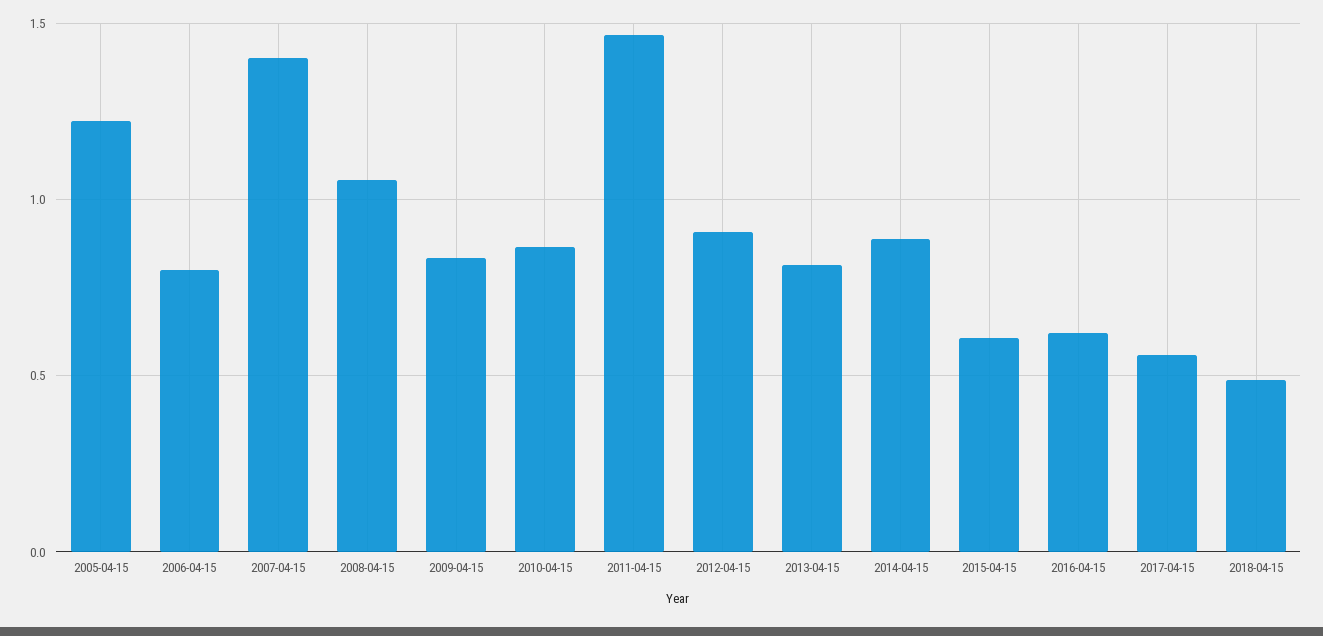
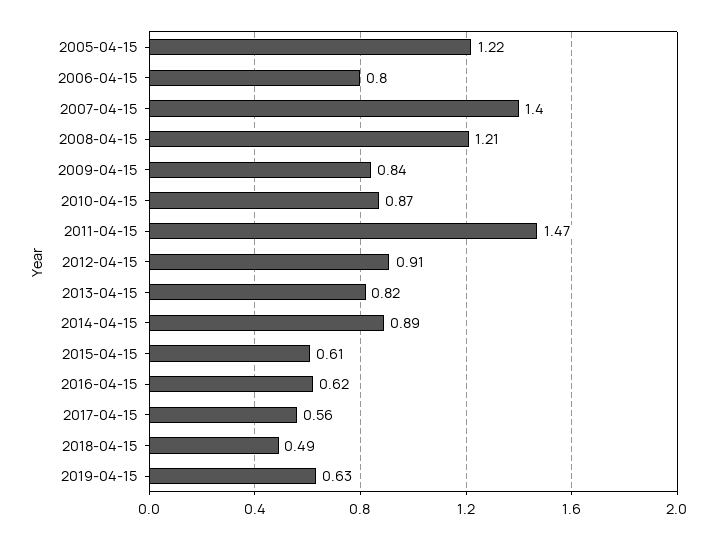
2008-04-15: 1.05 -> 1.21
2019-04-15: none -> 0.63

